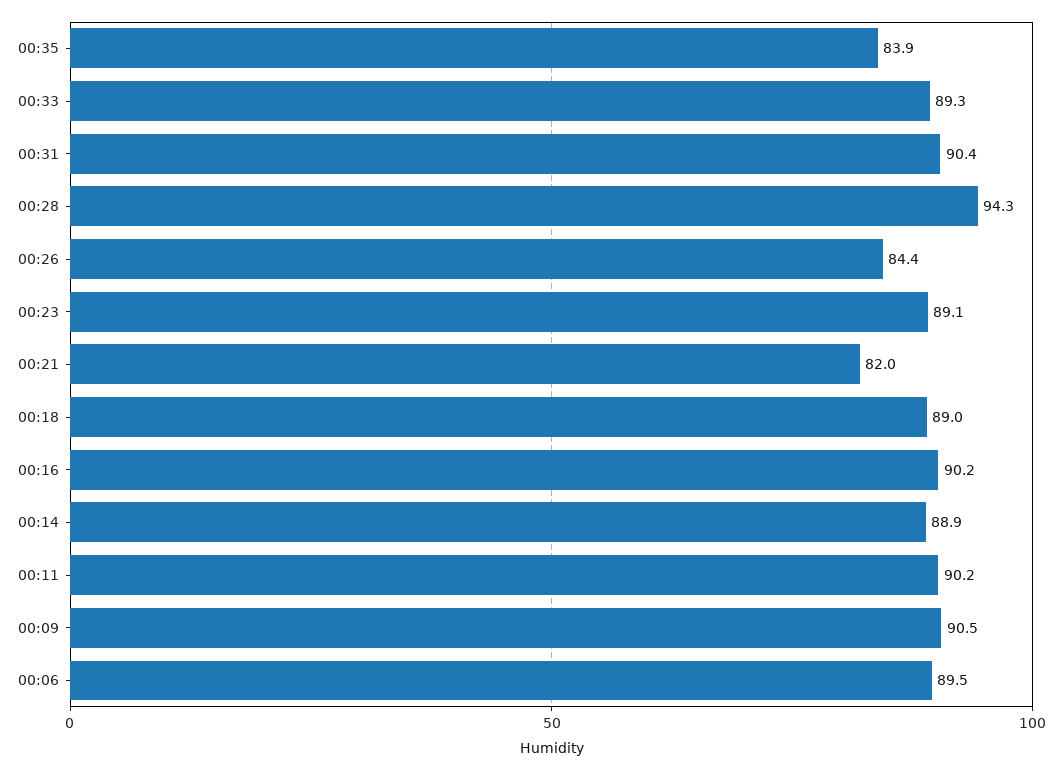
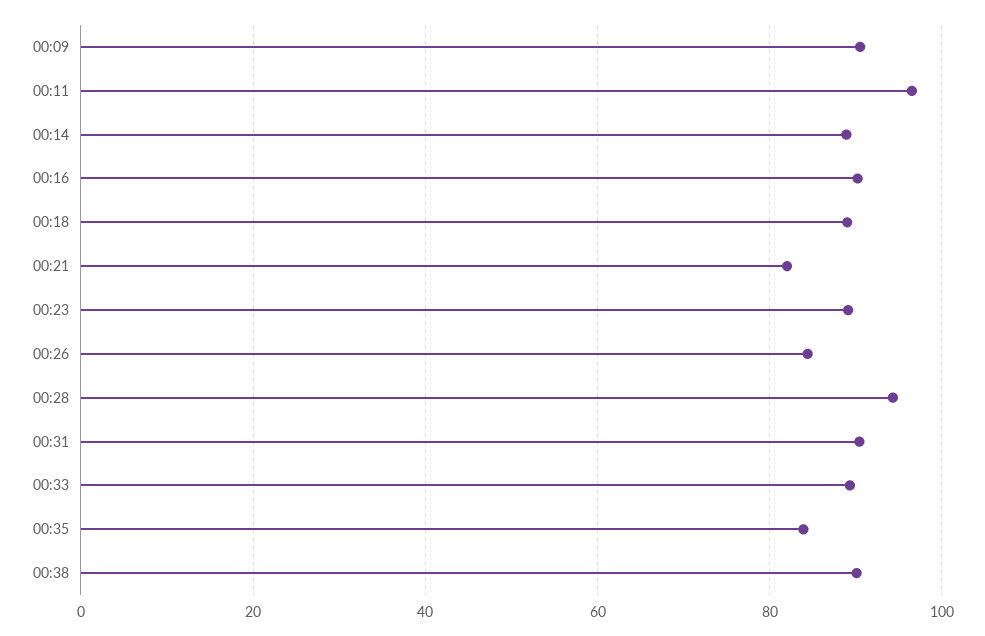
00:11: 90.2 -> 96
00:06: 89.5 -> none
00:38: none -> 90

